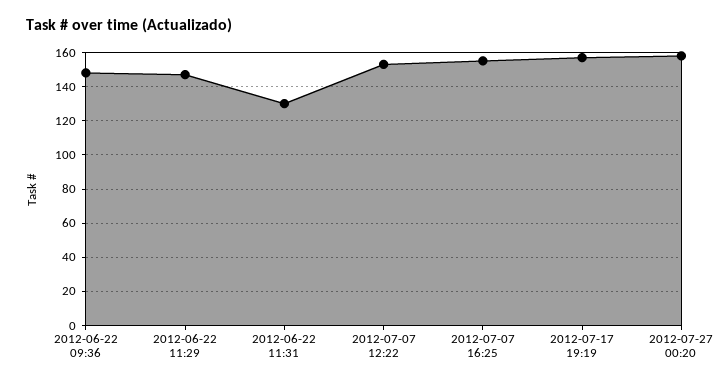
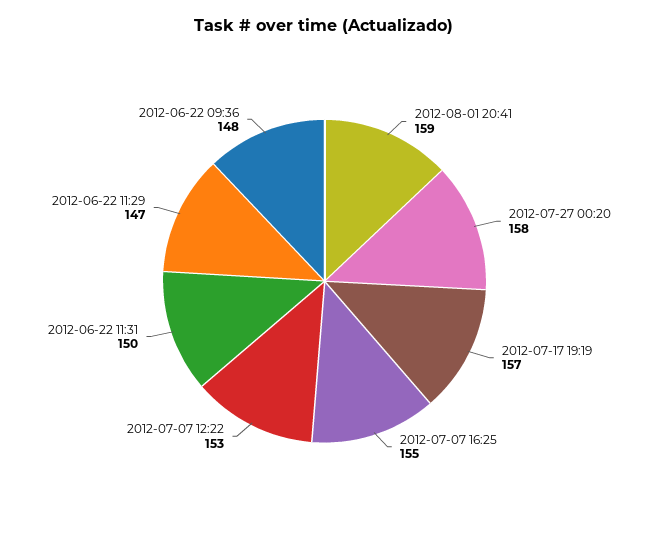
2012-06-22 11:31: 130 -> 150
2012-08-01 20:41: none -> 159

